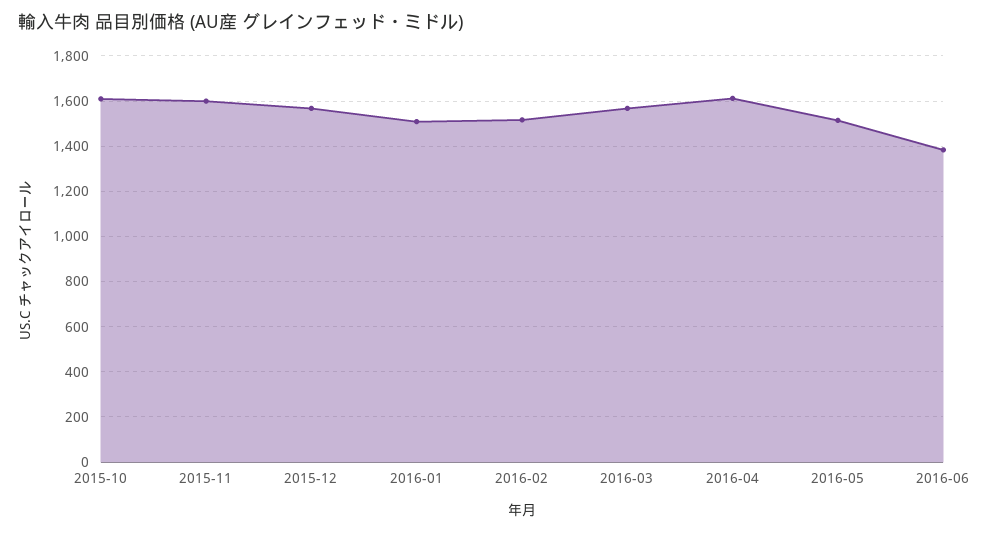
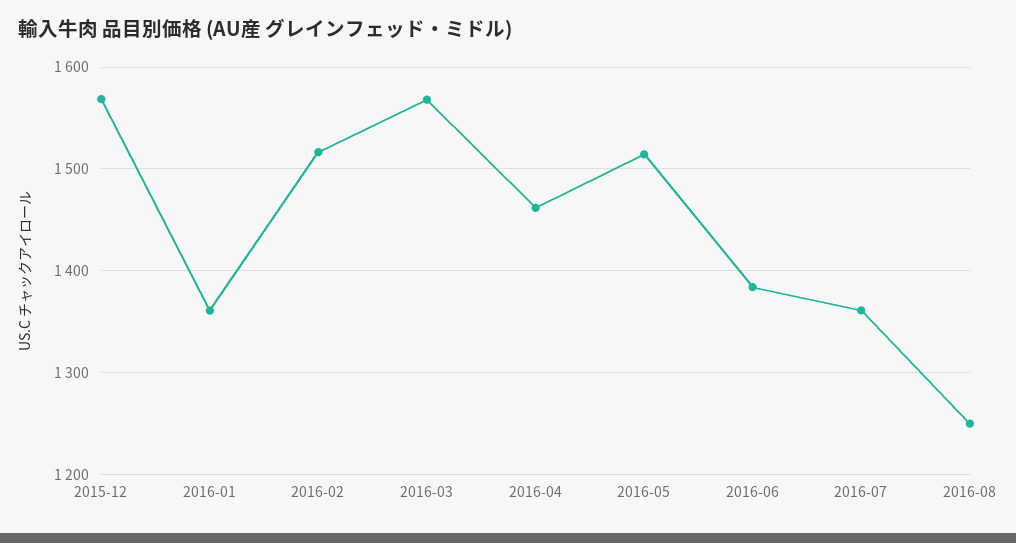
2015-10: 1600 -> none
2015-11: 1600 -> none
2016-01: 1500 -> 1360
2016-04: 1600 -> 1460
2016-07: none -> 1360
2016-08: none -> 1250

